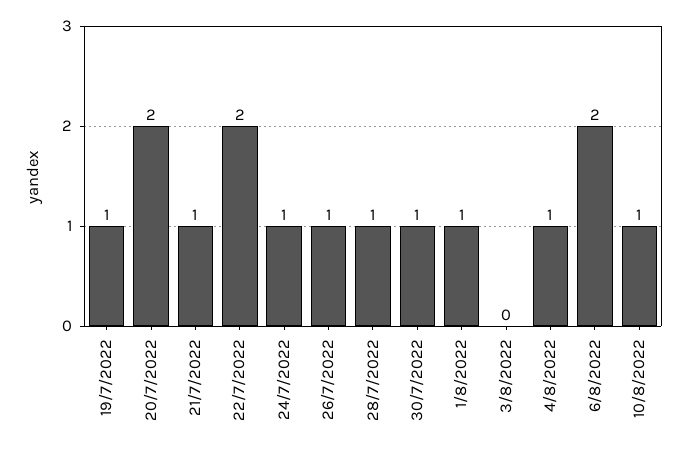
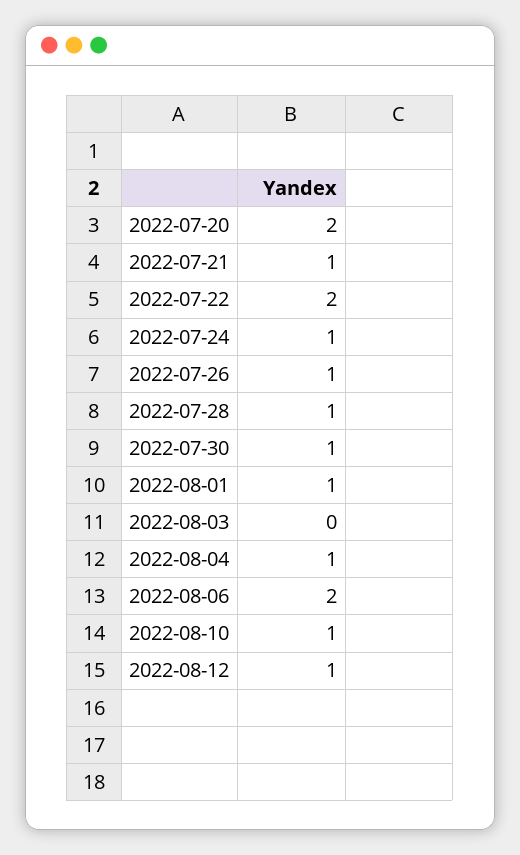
19/7/2022: 1 -> none
2022-08-12: none -> 1

